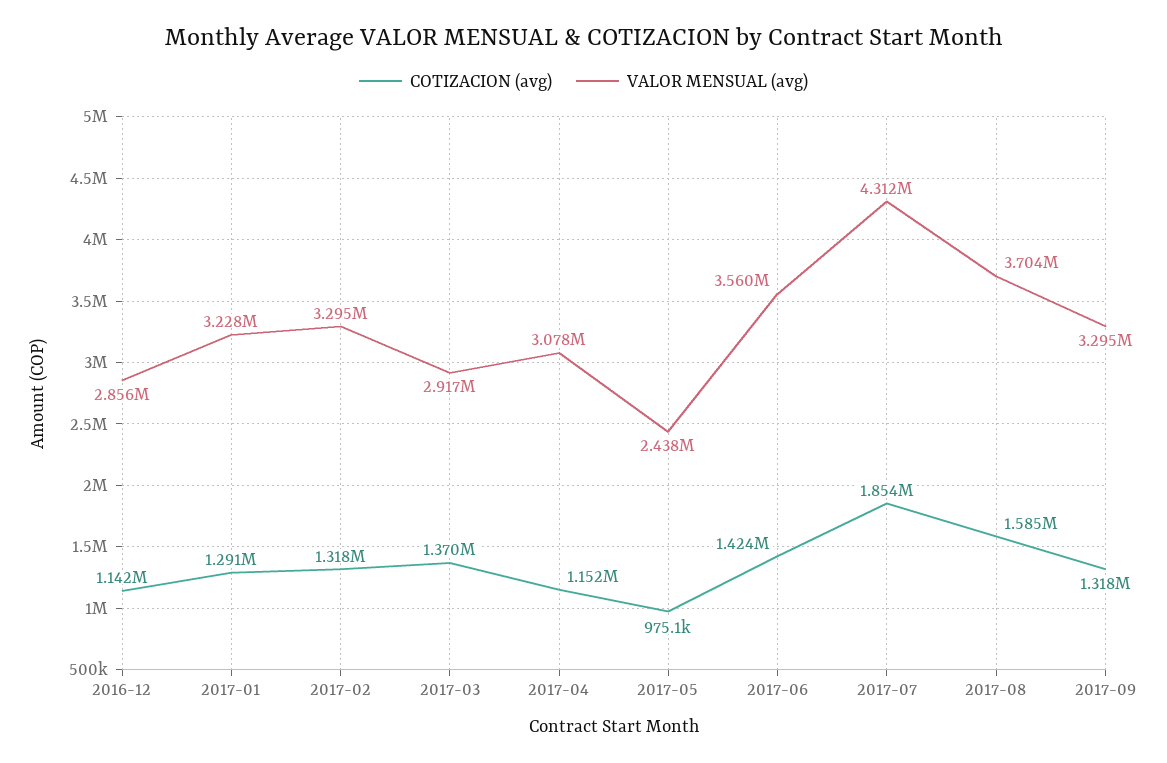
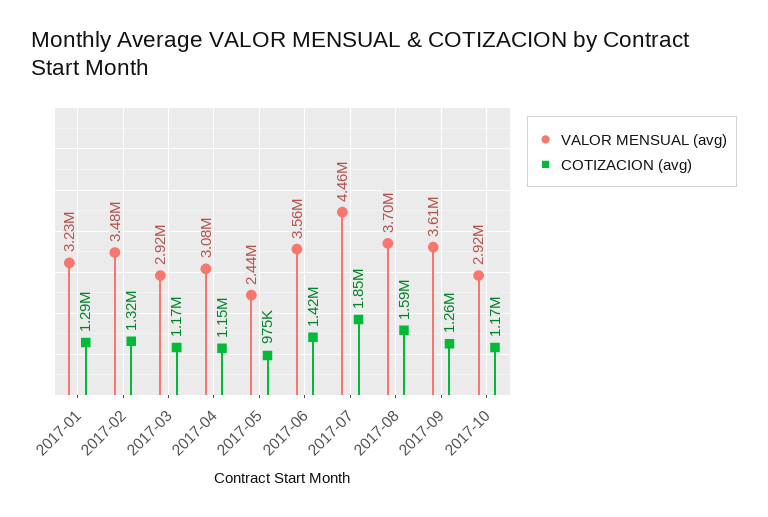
COTIZACION (avg), 2016-12: 1142000 -> none
VALOR MENSUAL (avg), 2016-12: 2856000 -> none
VALOR MENSUAL (avg), 2017-02: 3295000 -> 3480000
COTIZACION (avg), 2017-03: 1370000 -> 1170000
VALOR MENSUAL (avg), 2017-07: 4312000 -> 4460000
COTIZACION (avg), 2017-09: 1318000 -> 1260000
VALOR MENSUAL (avg), 2017-09: 3295000 -> 3610000
VALOR MENSUAL (avg), 2017-10: none -> 2920000
COTIZACION (avg), 2017-10: none -> 1170000

